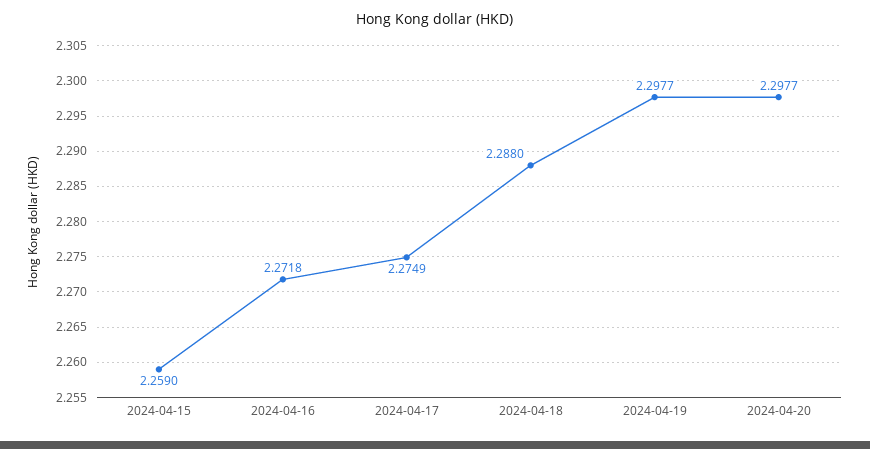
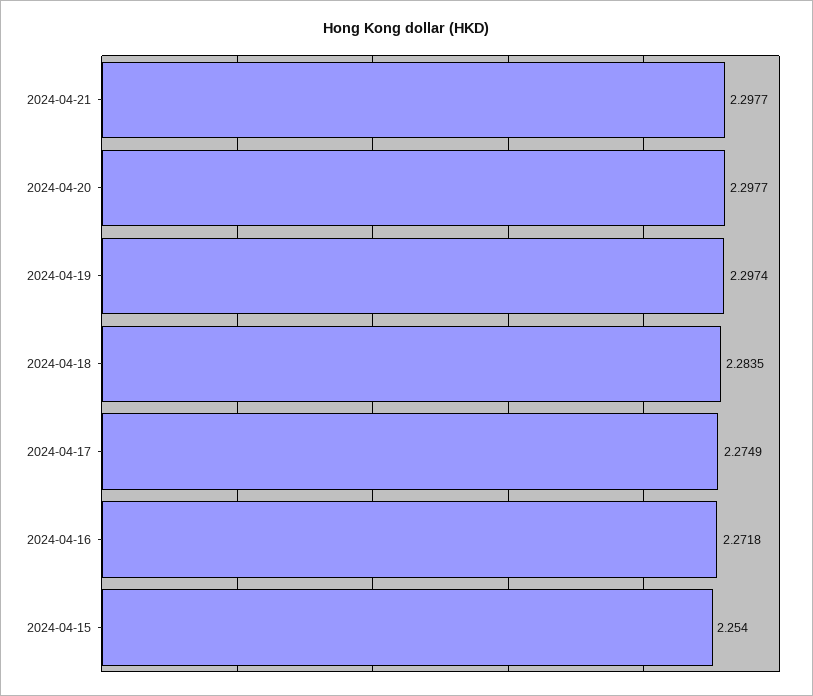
2024-04-15: 2.259 -> 2.254
2024-04-18: 2.288 -> 2.2835
2024-04-19: 2.2977 -> 2.2974
2024-04-21: none -> 2.2977

